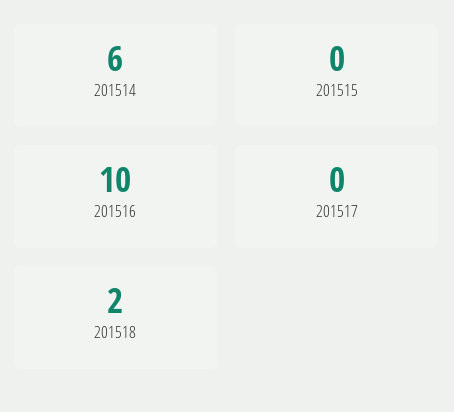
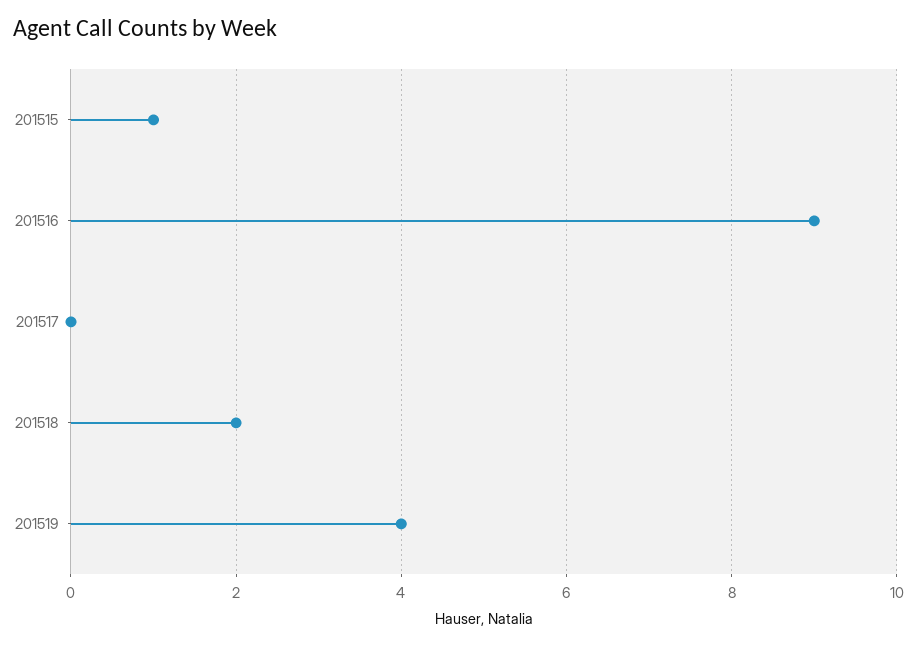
201514: 6 -> none
201515: 0 -> 1
201516: 10 -> 9
201519: none -> 4

